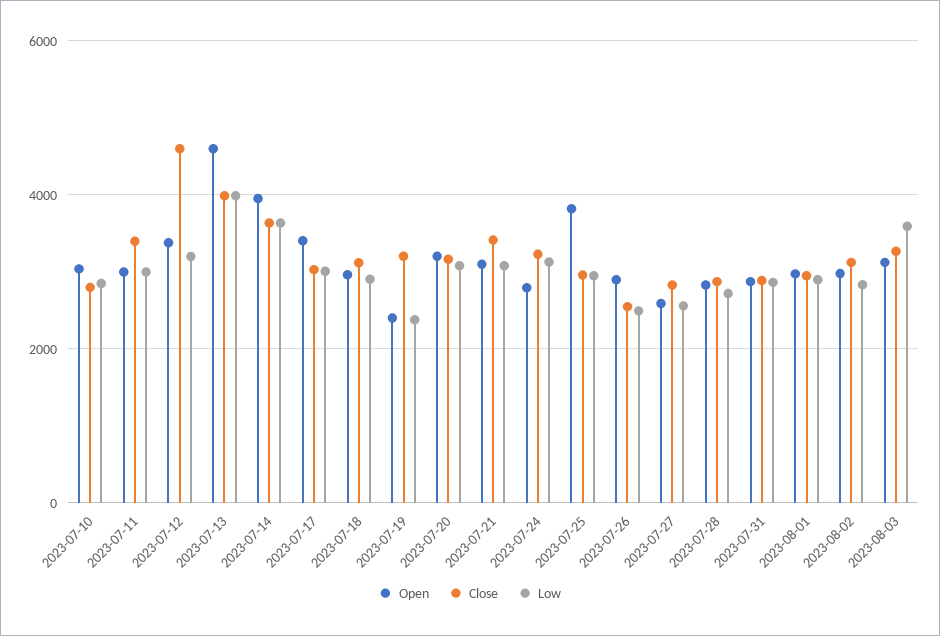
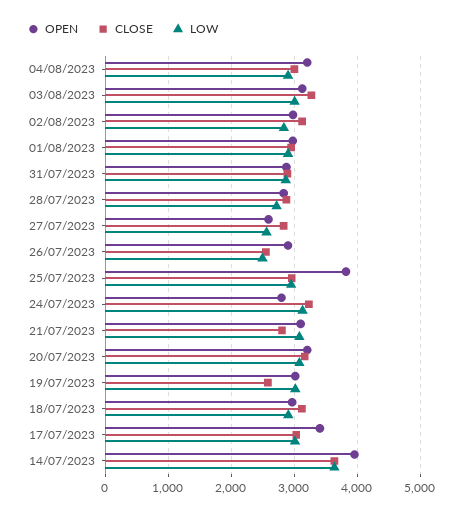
Open, 2023-07-10: 3000 -> none
Close, 2023-07-10: 2800 -> none
Low, 2023-07-10: 2800 -> none
Open, 2023-07-11: 3000 -> none
Close, 2023-07-11: 3400 -> none
Low, 2023-07-11: 3000 -> none
Open, 2023-07-12: 3400 -> none
Close, 2023-07-12: 4600 -> none
Low, 2023-07-12: 3200 -> none
Open, 2023-07-13: 4600 -> none
Close, 2023-07-13: 4000 -> none
Low, 2023-07-13: 4000 -> none
Open, 2023-07-19: 2400 -> 3000
Close, 2023-07-19: 3200 -> 2600
Low, 2023-07-19: 2400 -> 3000
Close, 2023-07-21: 3400 -> 2800
Low, 2023-08-03: 3600 -> 3000
Open, 04/08/2023: none -> 3200
Close, 04/08/2023: none -> 3000
Low, 04/08/2023: none -> 2900

